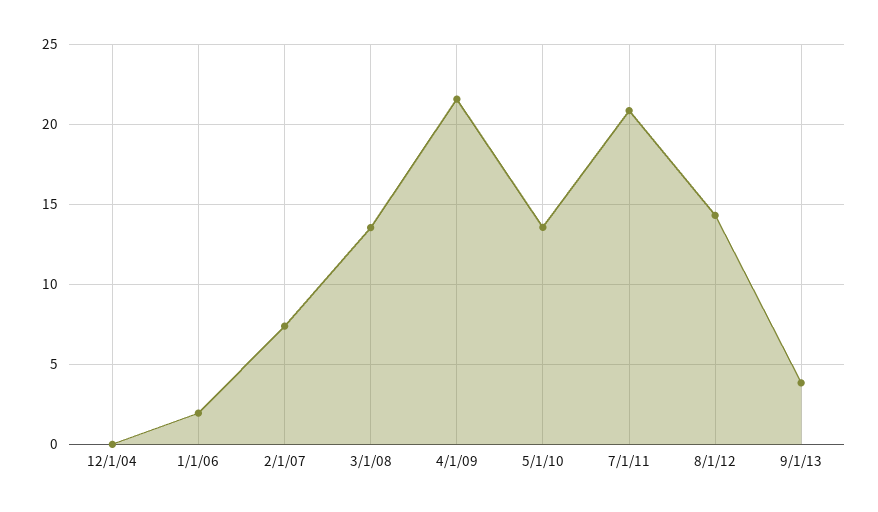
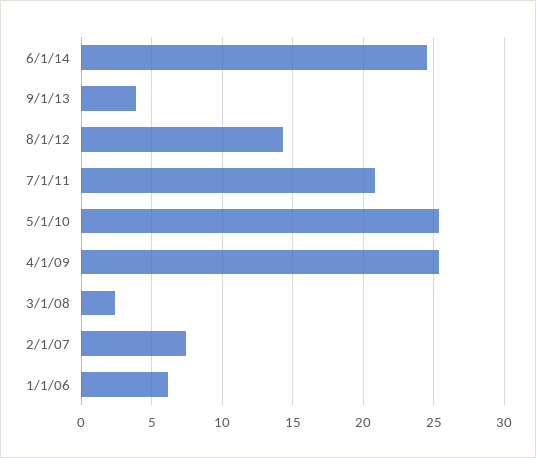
12/1/04: 0 -> none
1/1/06: 2 -> 6
3/1/08: 13.5 -> 2.5
4/1/09: 21.5 -> 25.5
5/1/10: 13.5 -> 25.5
6/1/14: none -> 24.5

